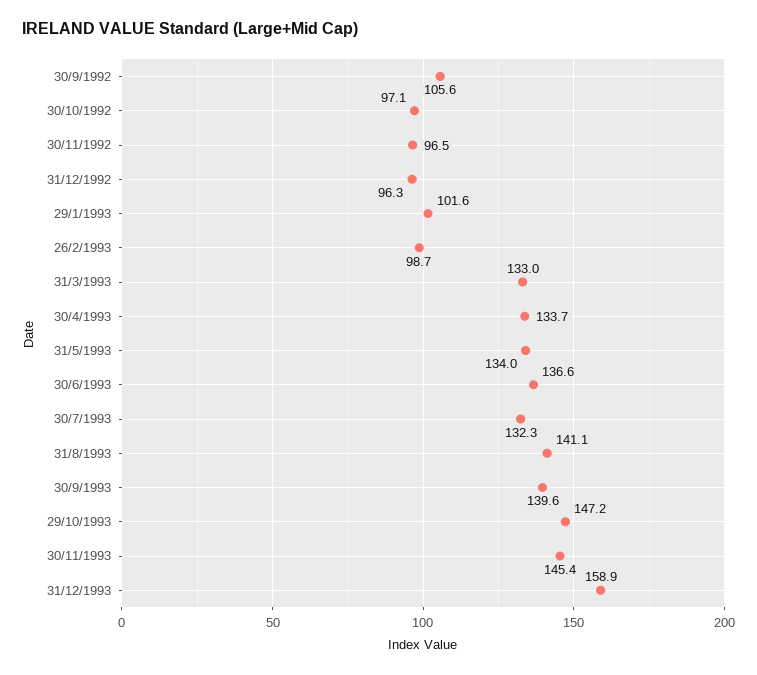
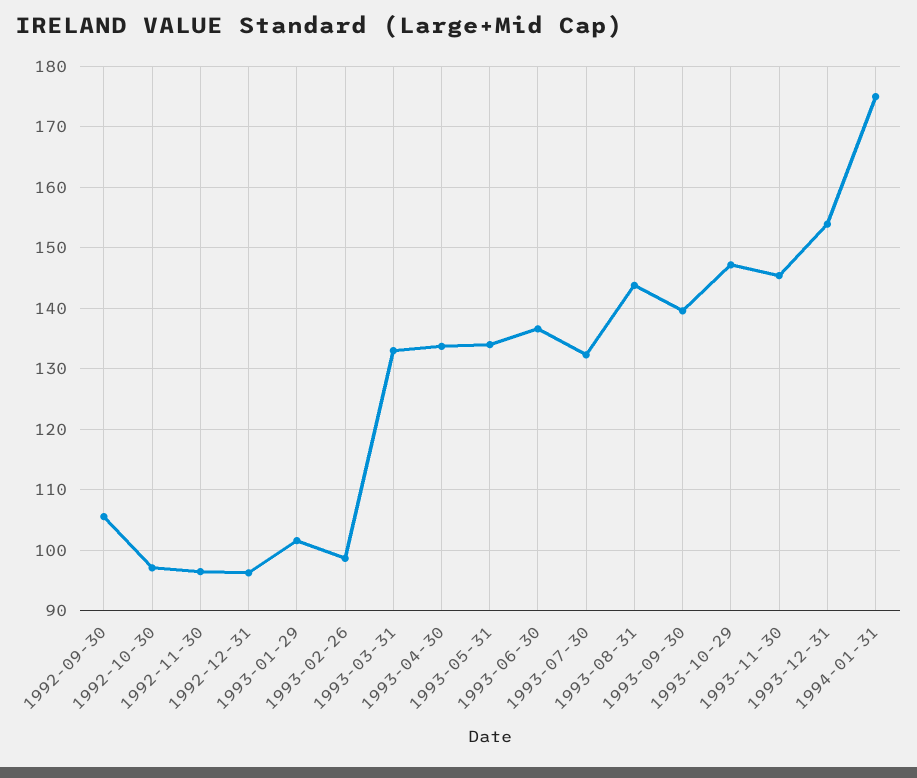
31/8/1993: 141.1 -> 144
31/12/1993: 158.9 -> 154
1994-01-31: none -> 175

